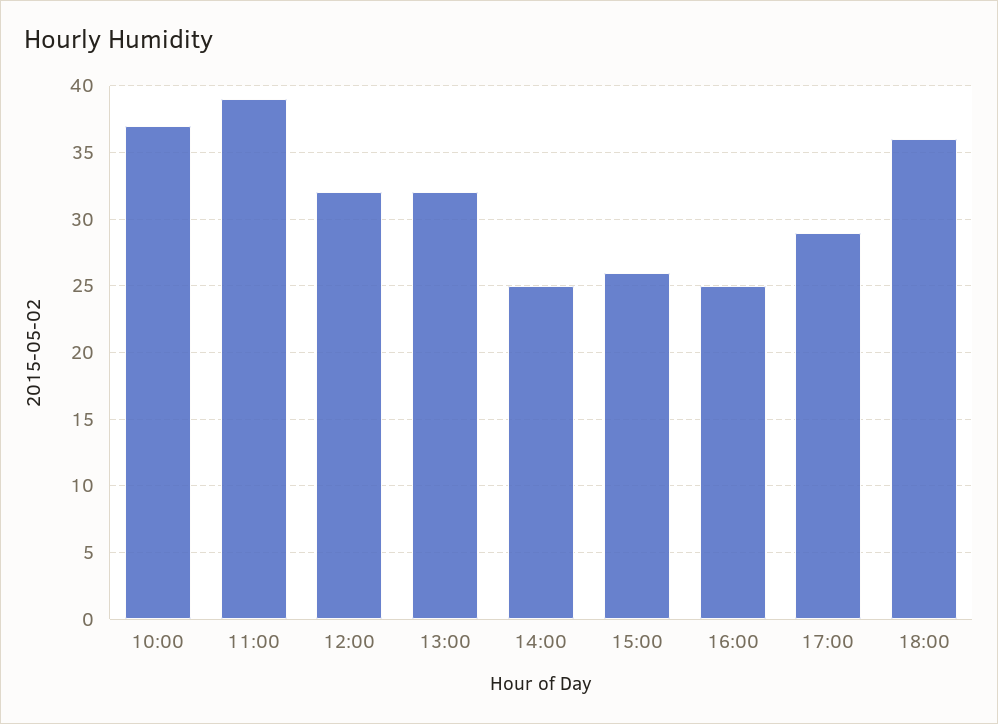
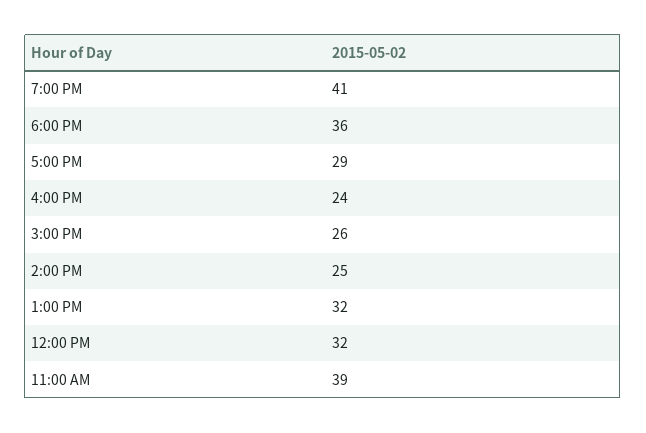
10:00: 37 -> none
16:00: 25 -> 24
7:00 PM: none -> 41

